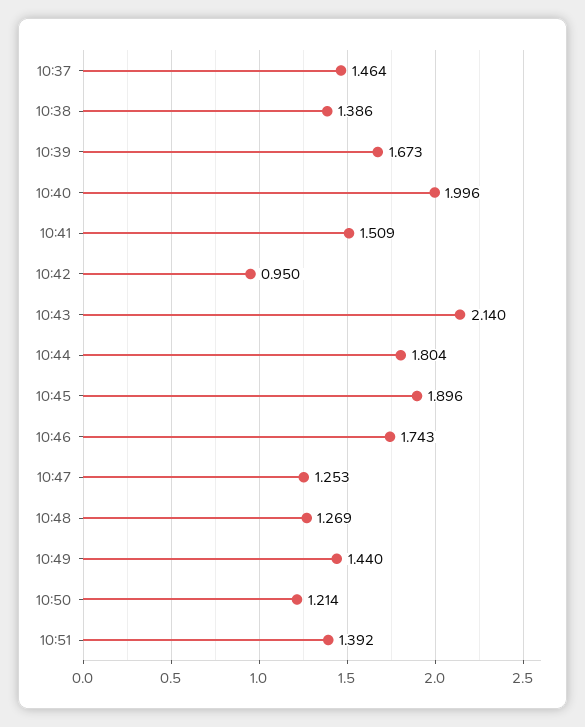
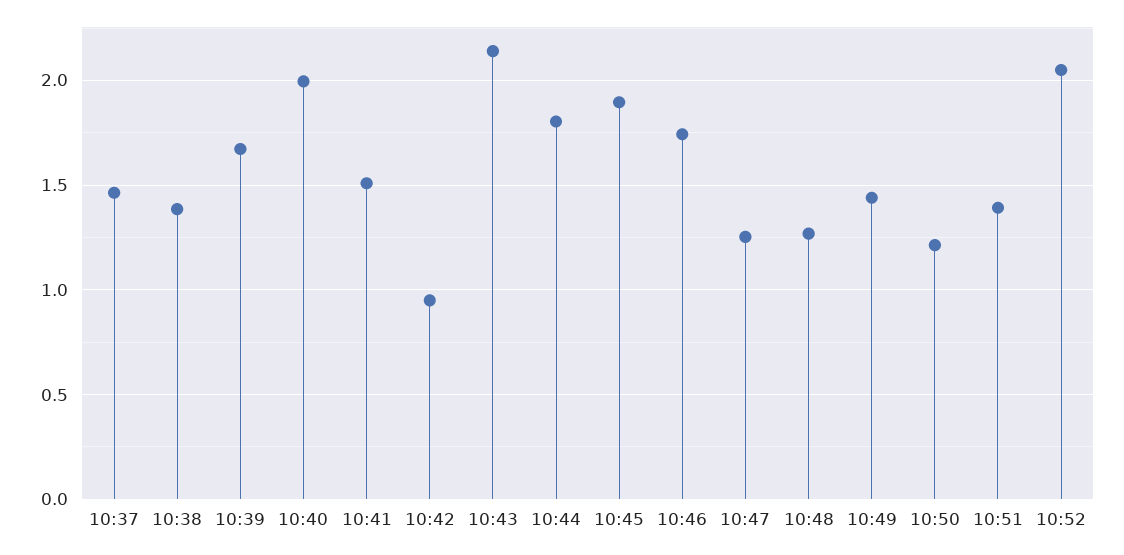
10:52: none -> 2.05

